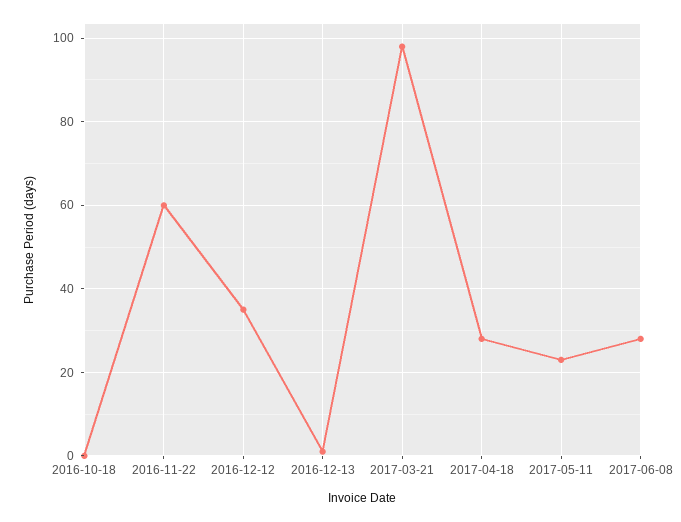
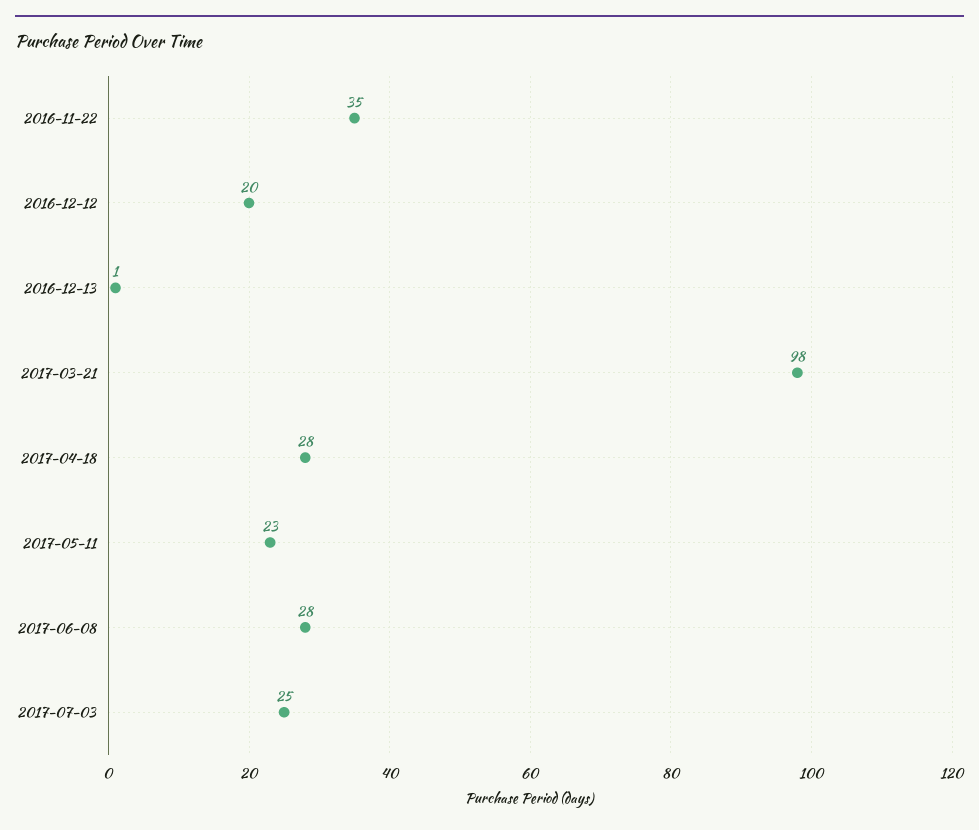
2016-10-18: 0 -> none
2016-11-22: 60 -> 35
2016-12-12: 35 -> 20
2017-07-03: none -> 25

